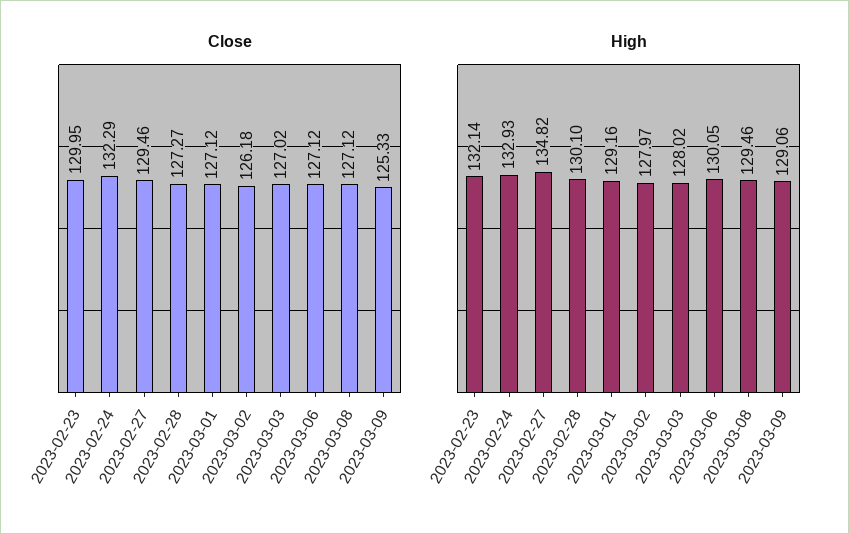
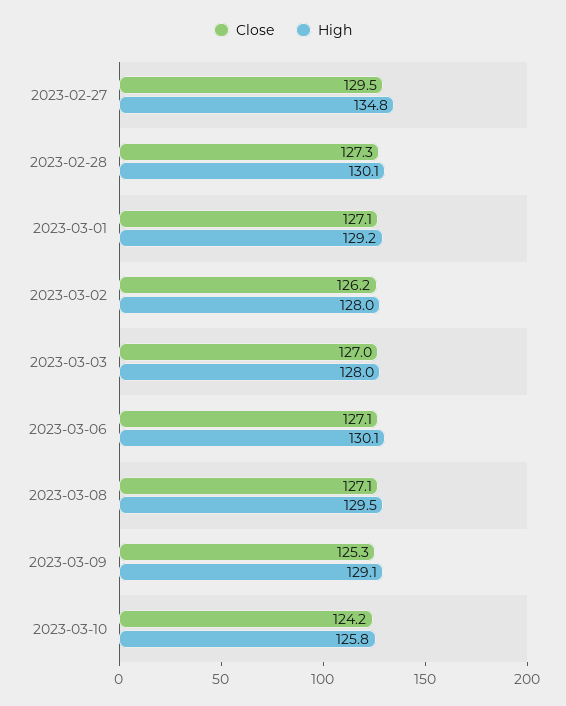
Close, 2023-02-23: 129.95 -> none
Close, 2023-02-24: 132.29 -> none
High, 2023-02-23: 132.14 -> none
High, 2023-02-24: 132.93 -> none
Close, 2023-03-10: none -> 124.2
High, 2023-03-10: none -> 125.8

